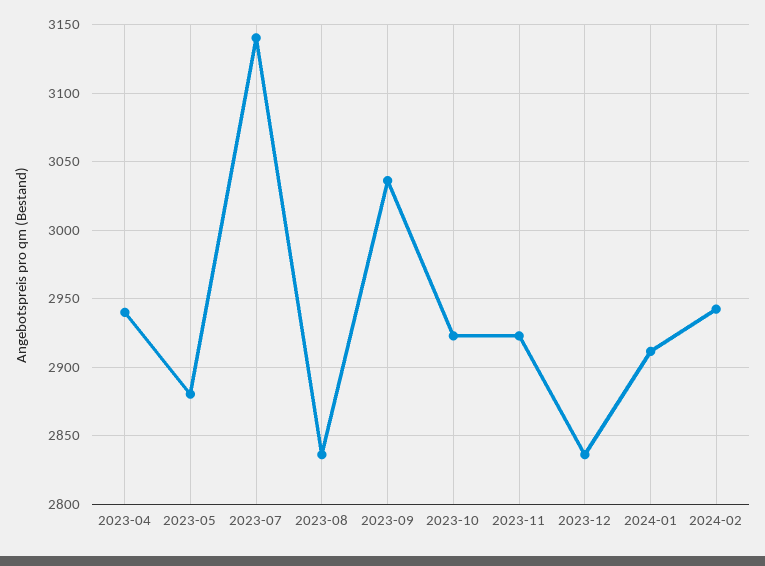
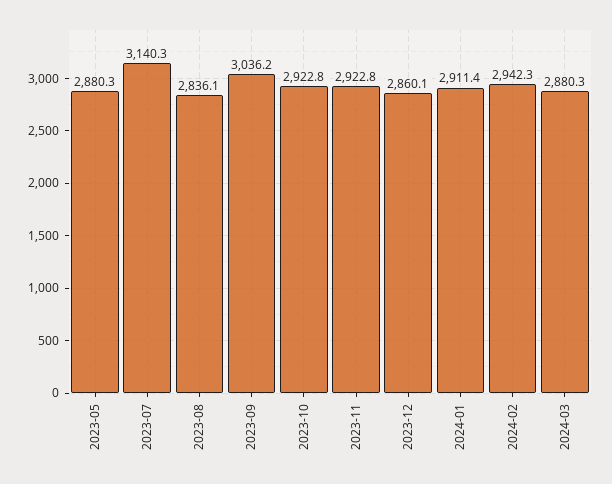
2023-04: 2940 -> none
2023-12: 2835 -> 2860.1
2024-03: none -> 2880.3

